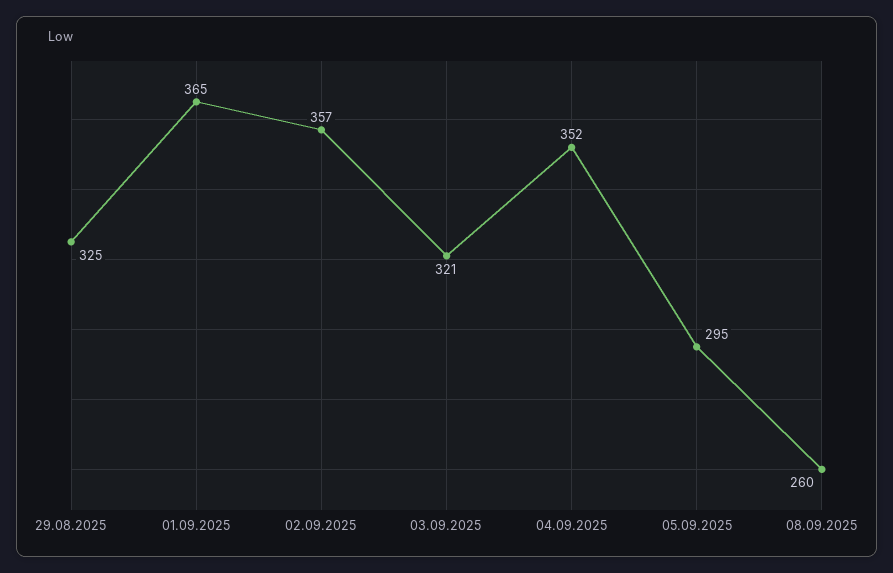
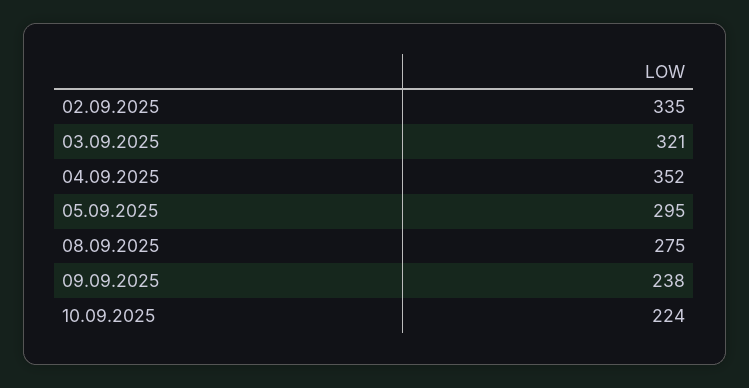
29.08.2025: 325 -> none
01.09.2025: 365 -> none
02.09.2025: 357 -> 335
08.09.2025: 260 -> 275
09.09.2025: none -> 238
10.09.2025: none -> 224

